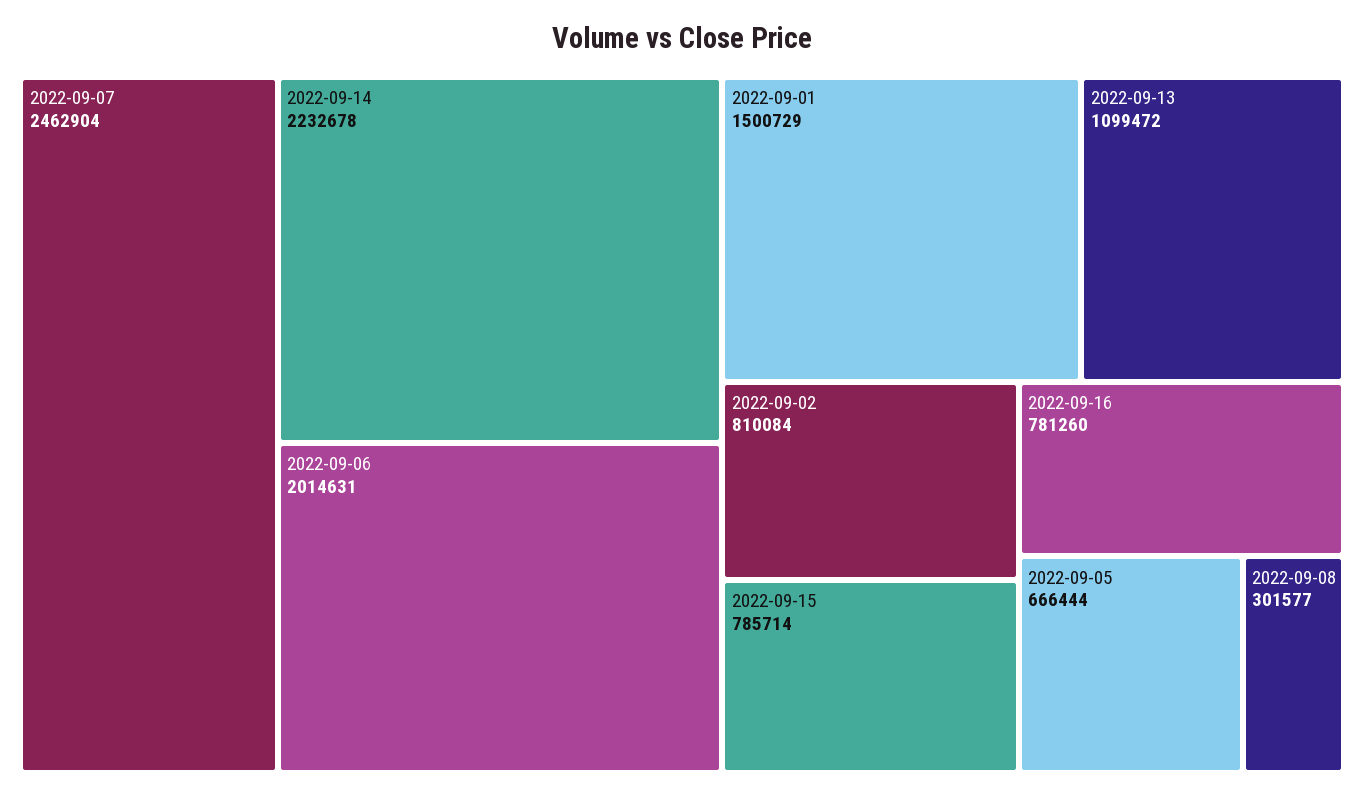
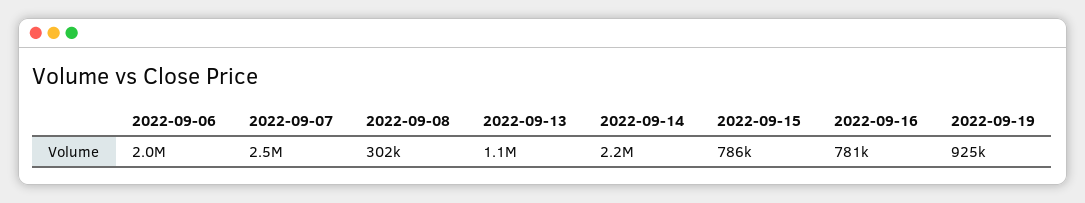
2022-09-01: 1500729 -> none
2022-09-02: 810084 -> none
2022-09-05: 666444 -> none
2022-09-19: none -> 925000

